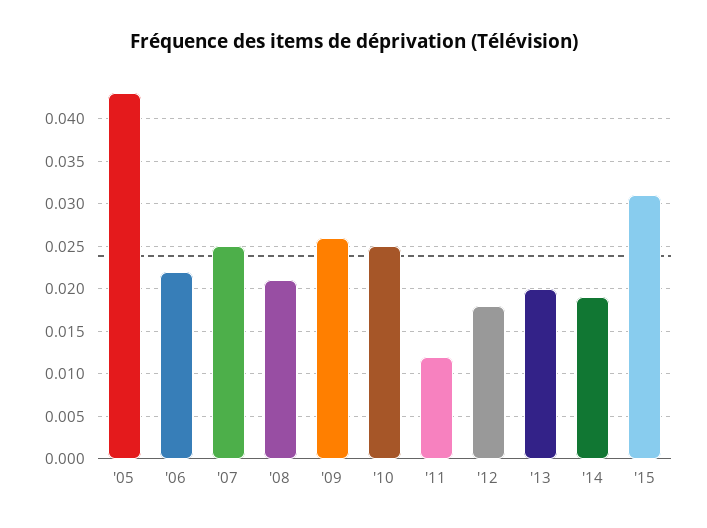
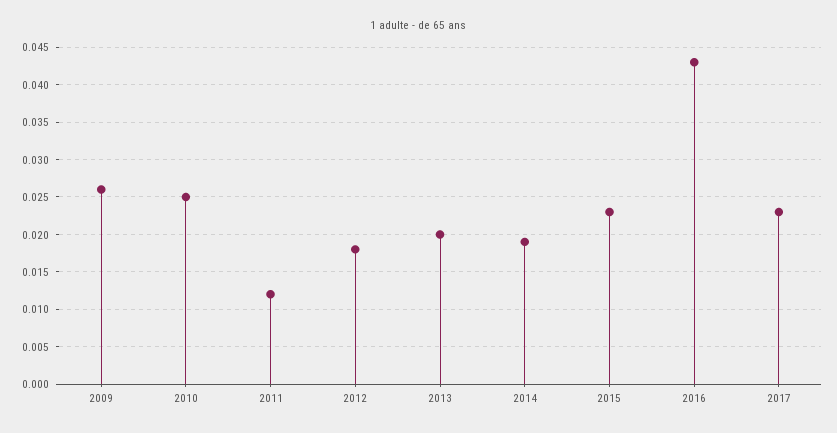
'05: 0.043 -> none
'06: 0.022 -> none
'07: 0.025 -> none
'08: 0.021 -> none
'15: 0.031 -> 0.023
2016: none -> 0.043
2017: none -> 0.023

